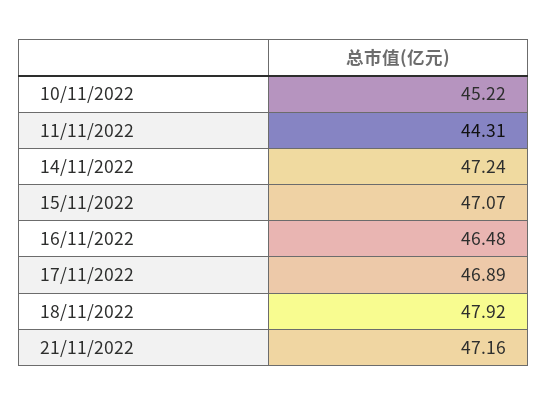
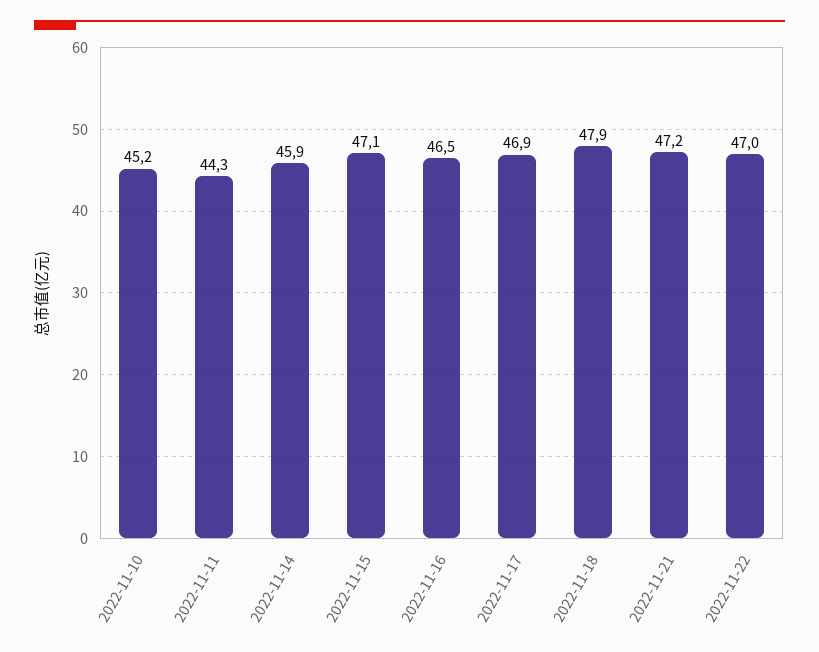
14/11/2022: 47.24 -> 45.9
2022-11-22: none -> 47

